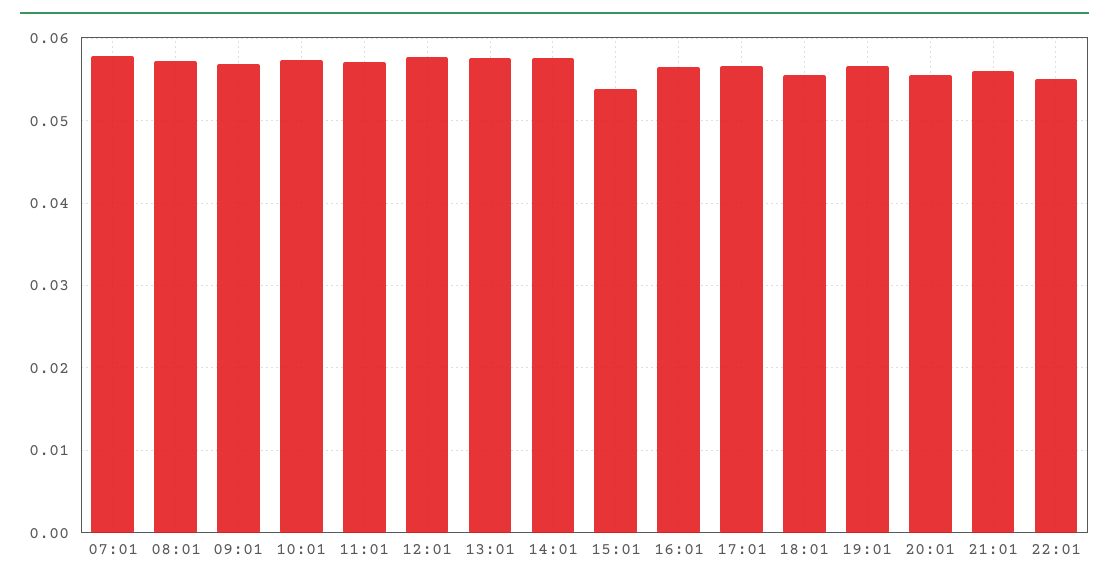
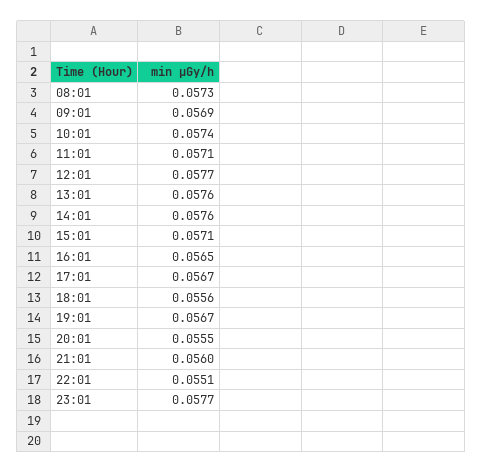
07:01: 0.058 -> none
15:01: 0.054 -> 0.0571
23:01: none -> 0.0577

